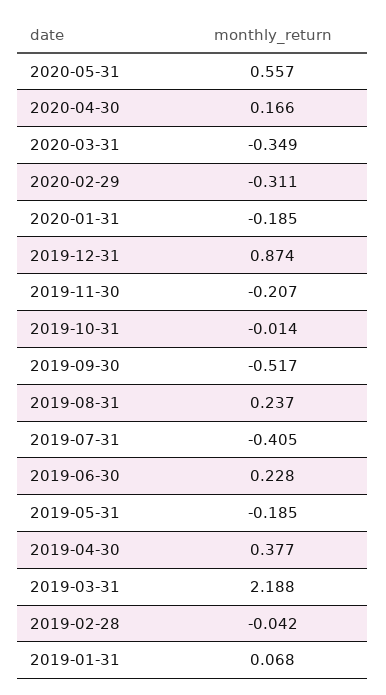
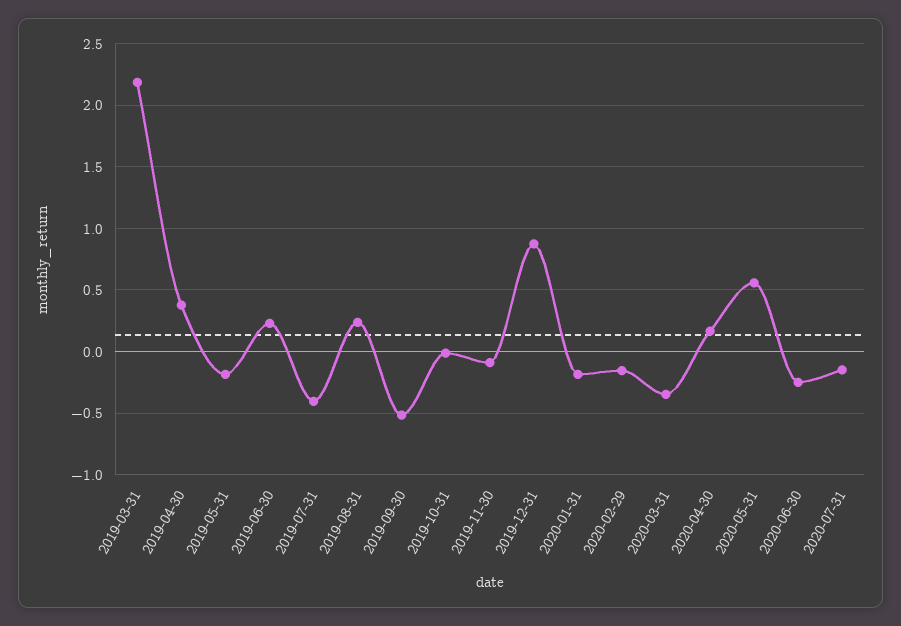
2020-02-29: -0.311 -> -0.15
2019-11-30: -0.207 -> -0.1
2019-02-28: -0.042 -> none
2019-01-31: 0.068 -> none
2020-06-30: none -> -0.25
2020-07-31: none -> -0.15

